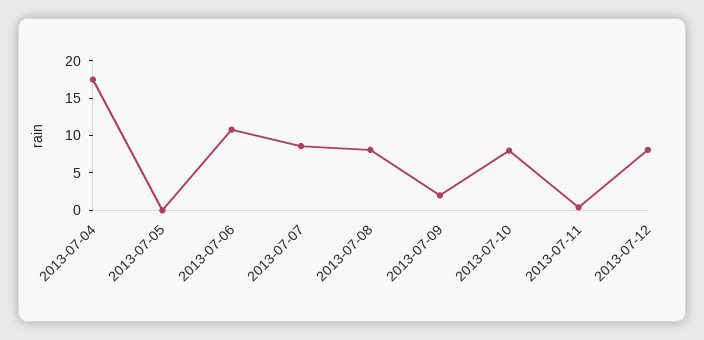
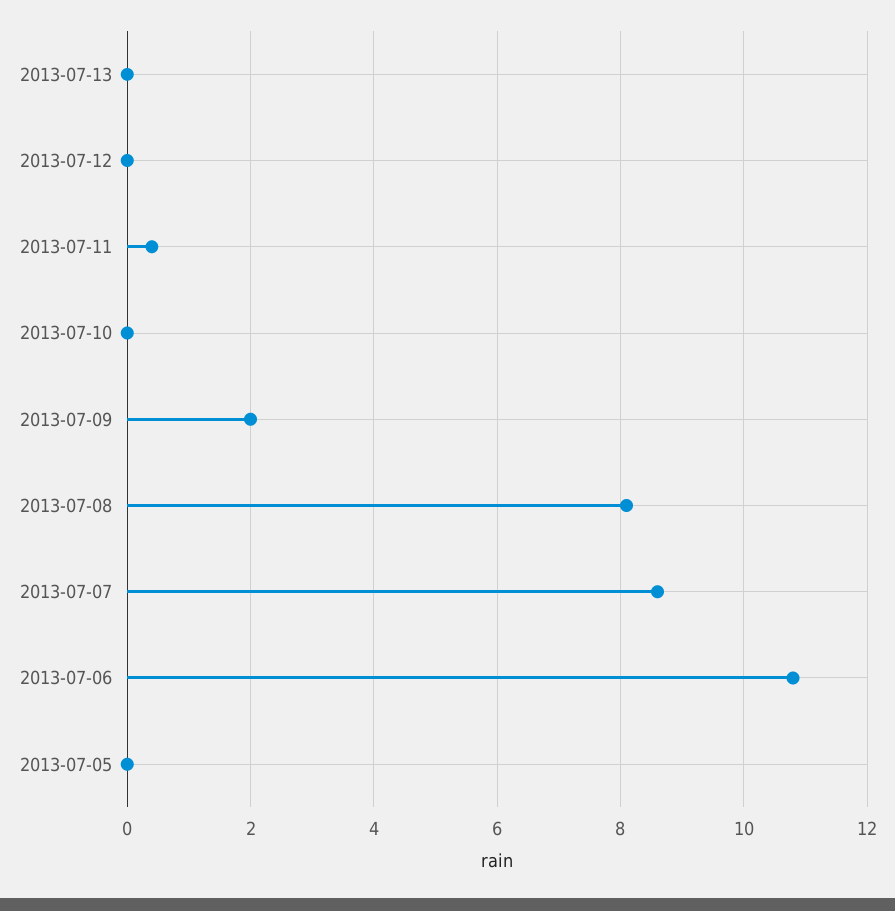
2013-07-04: 17.5 -> none
2013-07-10: 7.5 -> 0
2013-07-12: 7.5 -> 0
2013-07-13: none -> 0

